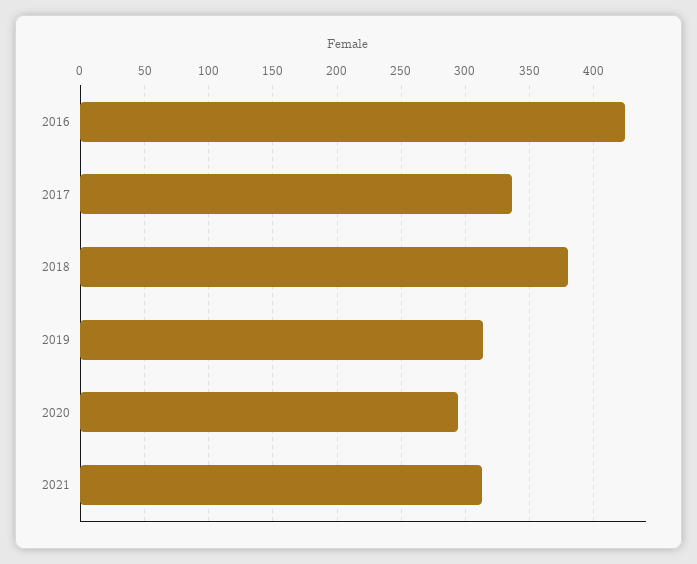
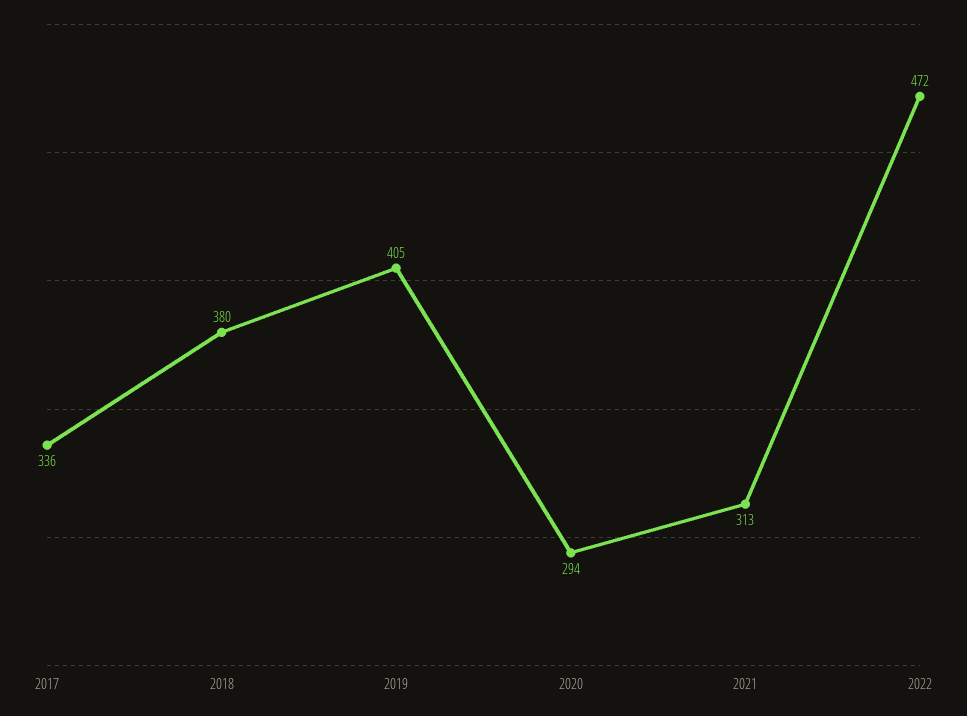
2016: 425 -> none
2019: 315 -> 405
2022: none -> 472

